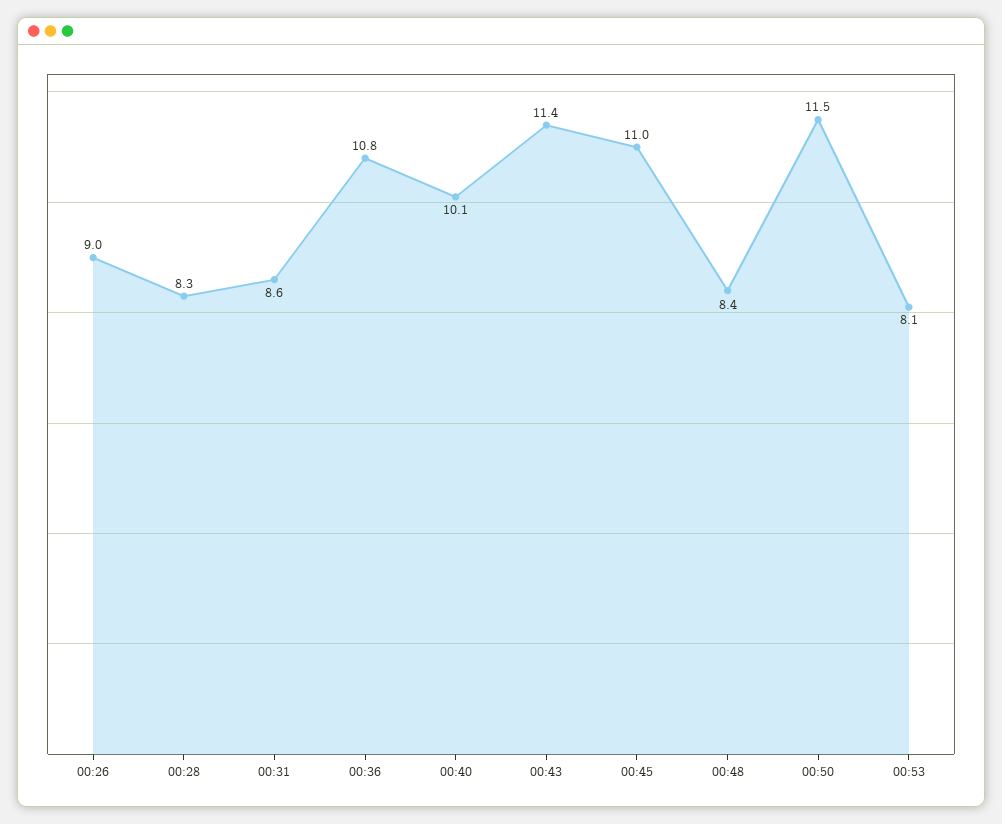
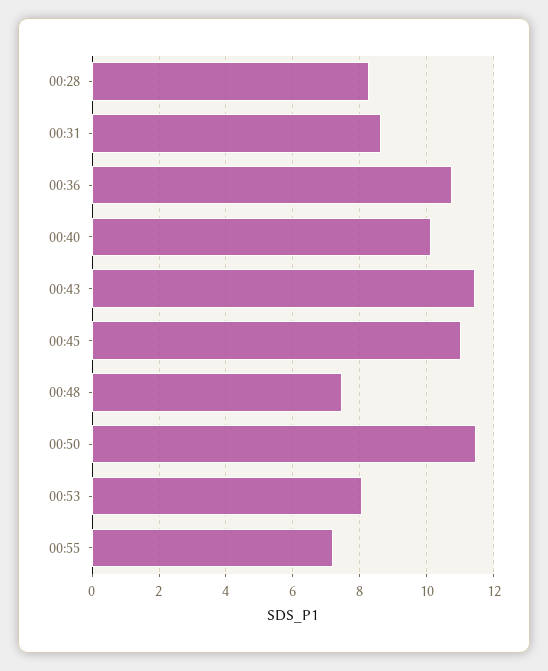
00:26: 9 -> none
00:48: 8.4 -> 7.4
00:55: none -> 7.2

